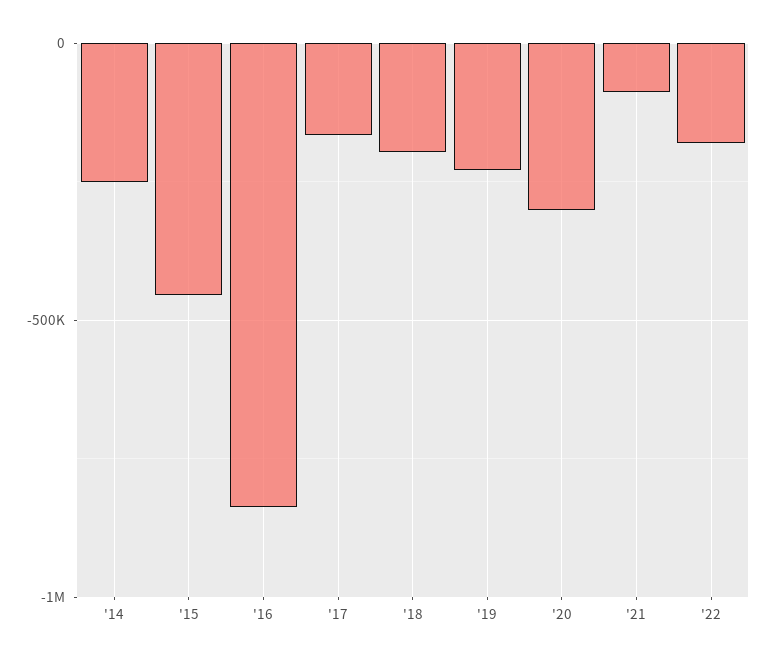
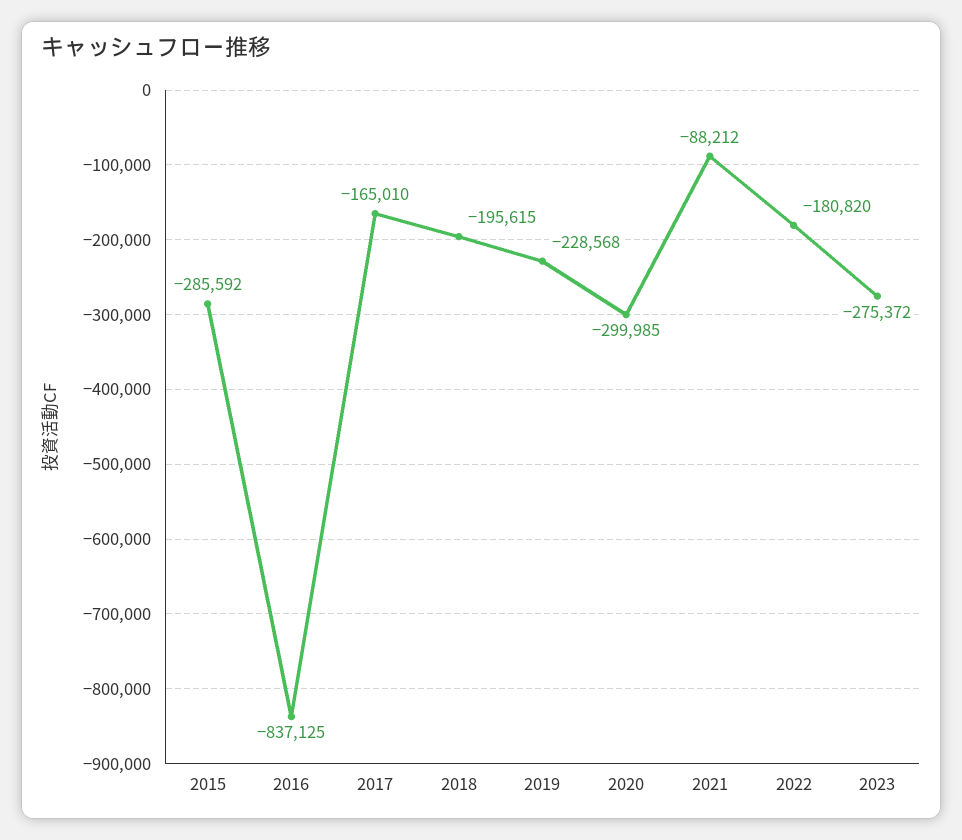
'14: -250000 -> none
'15: -450000 -> -285592
2023: none -> -275372

